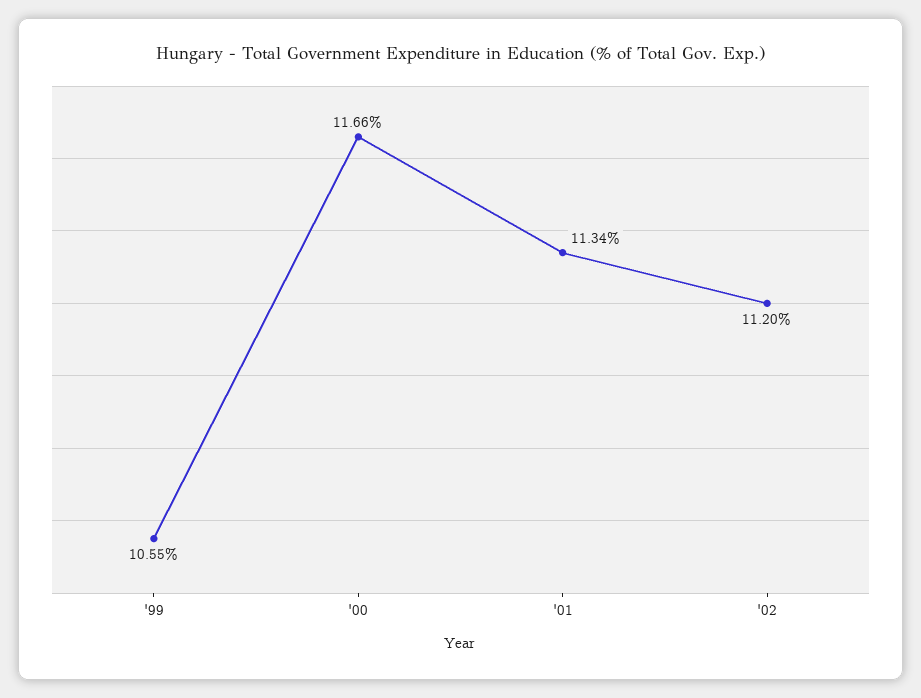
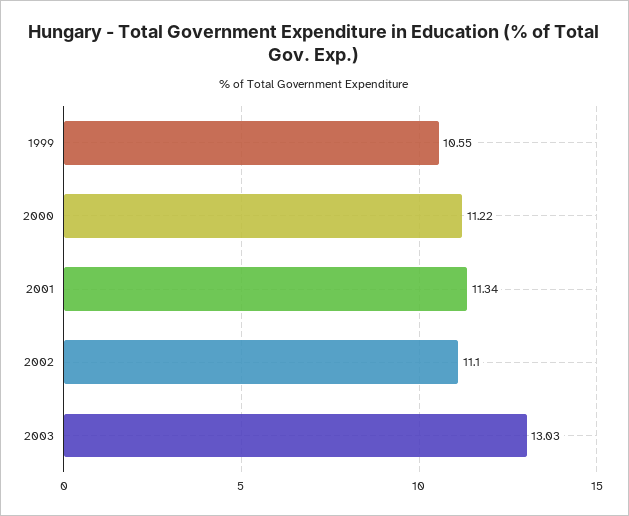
'00: 11.66 -> 11.22
'02: 11.2 -> 11.1
2003: none -> 13.03

